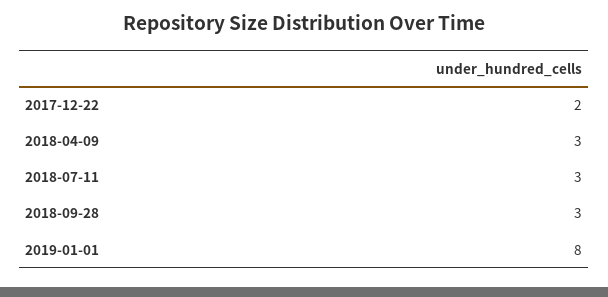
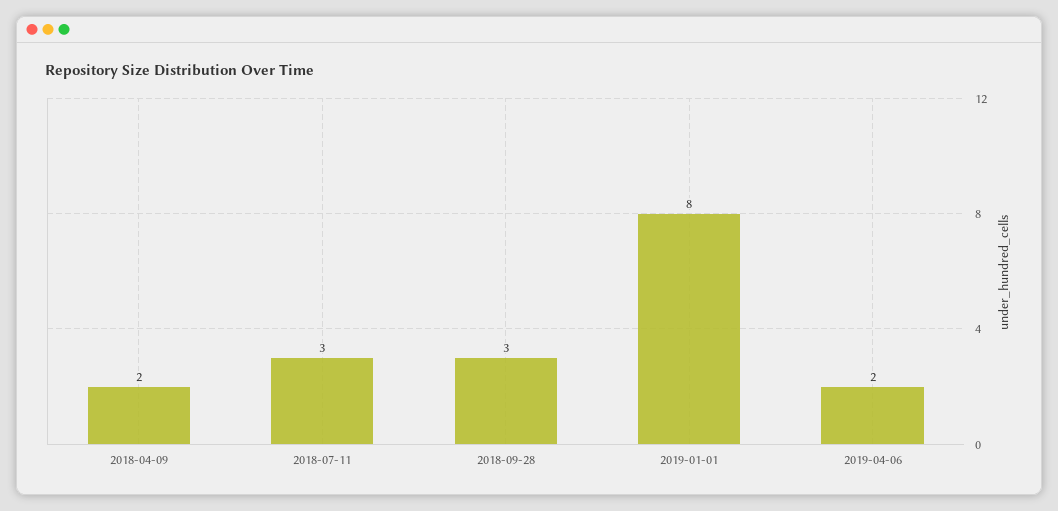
2017-12-22: 2 -> none
2018-04-09: 3 -> 2
2019-04-06: none -> 2

